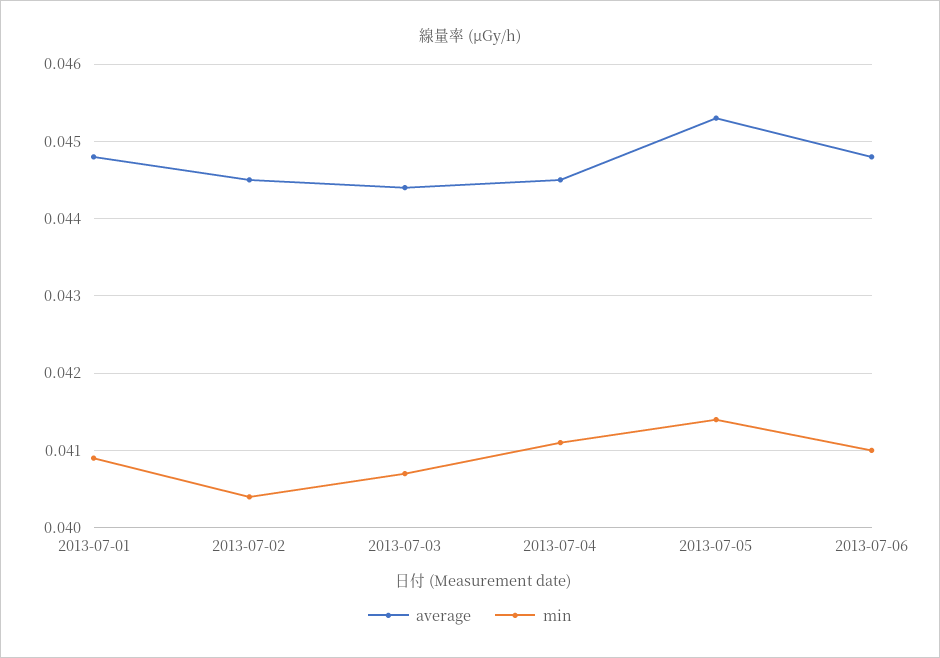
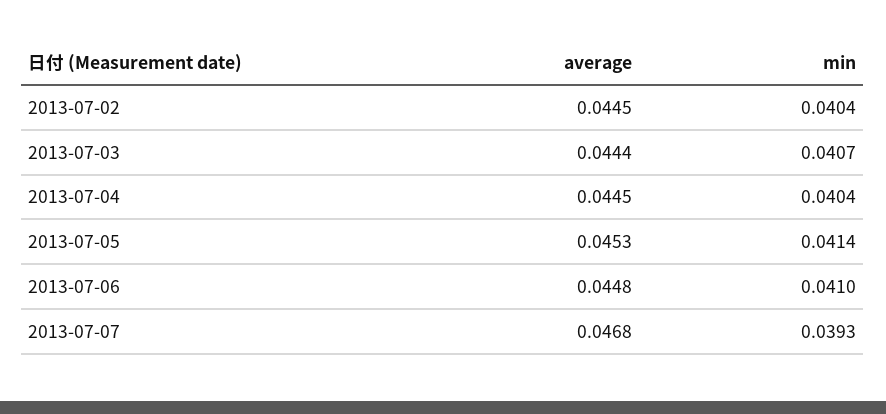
average, 2013-07-01: 0.0448 -> none
min, 2013-07-01: 0.0409 -> none
min, 2013-07-04: 0.0411 -> 0.0404
average, 2013-07-07: none -> 0.0468
min, 2013-07-07: none -> 0.0393

